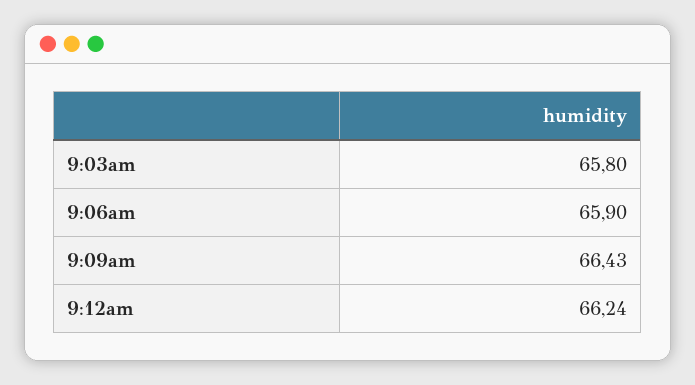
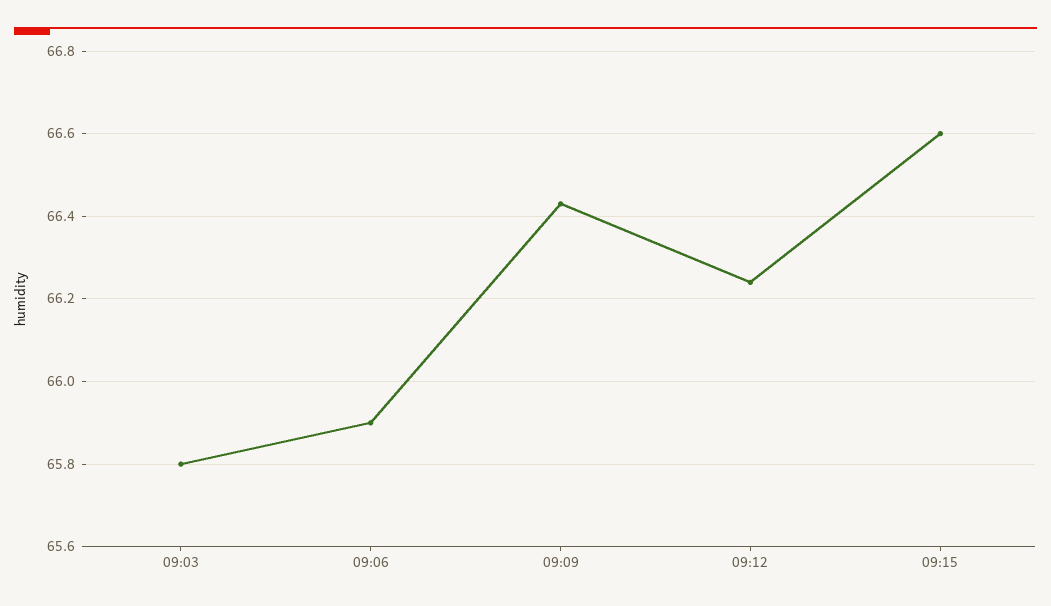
09:15: none -> 66.6

